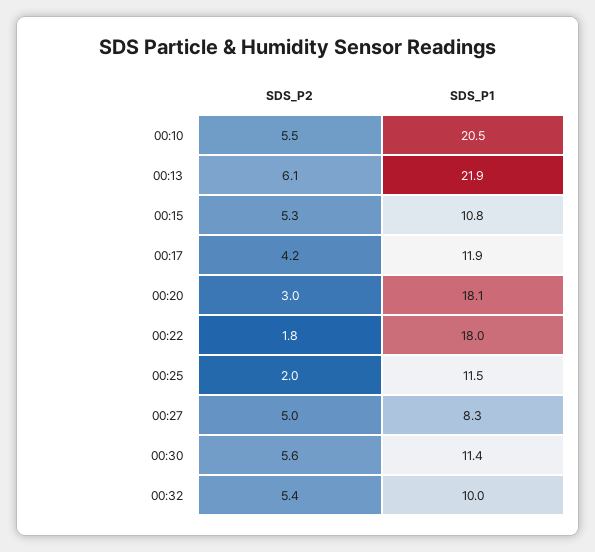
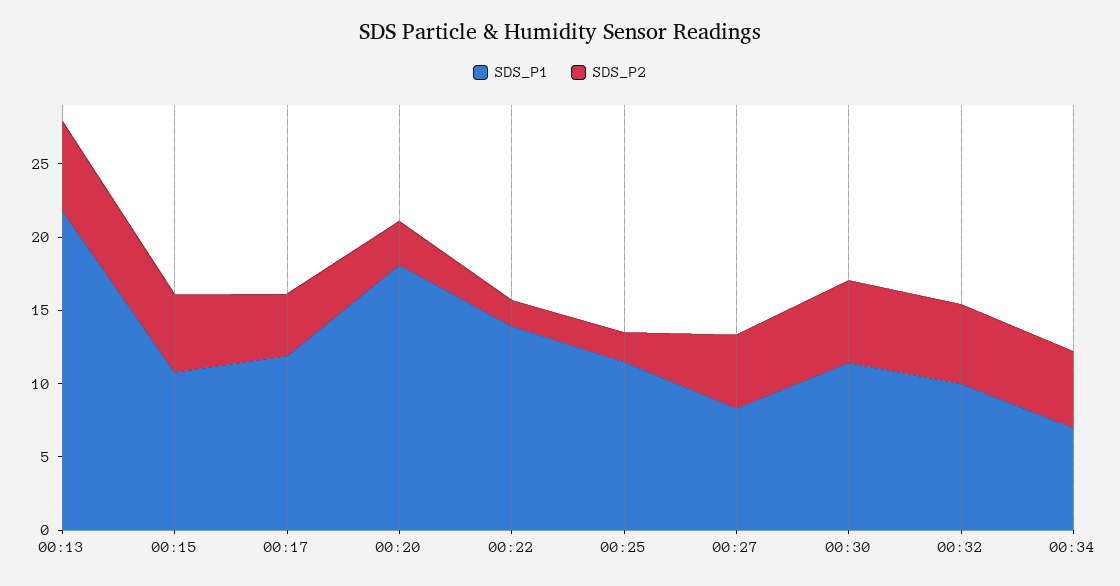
SDS_P2, 00:10: 5.5 -> none
SDS_P1, 00:10: 20.5 -> none
SDS_P1, 00:22: 18 -> 14
SDS_P1, 00:34: none -> 7
SDS_P2, 00:34: none -> 5

